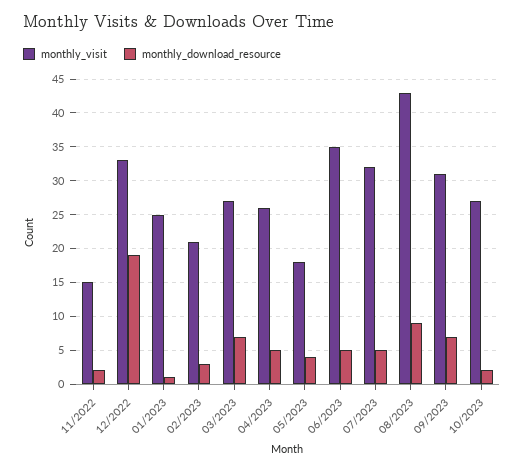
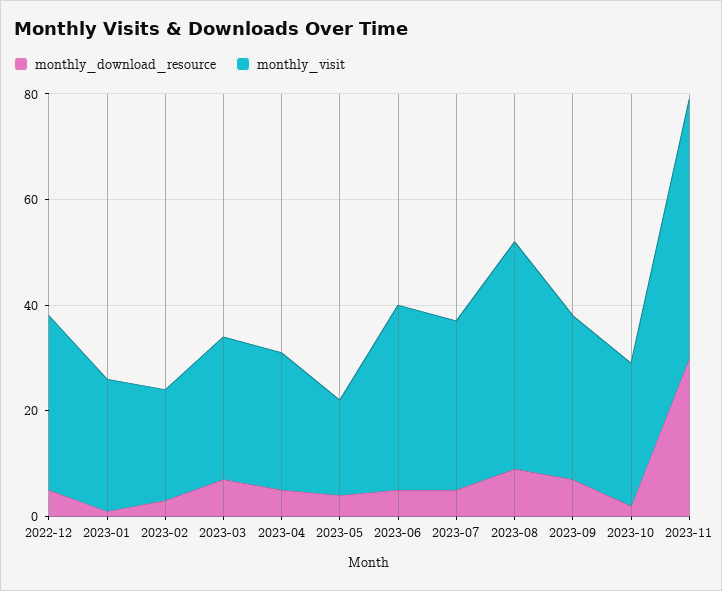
monthly_visit, 11/2022: 15 -> none
monthly_download_resource, 11/2022: 2 -> none
monthly_download_resource, 12/2022: 19 -> 5
monthly_download_resource, 2023-11: none -> 30
monthly_visit, 2023-11: none -> 50

